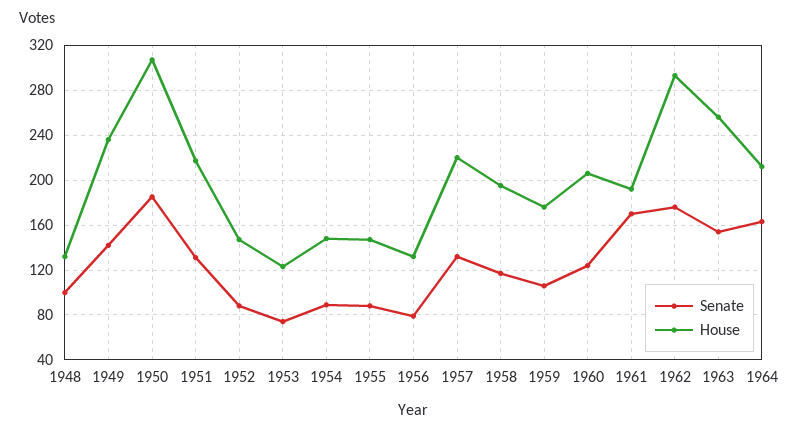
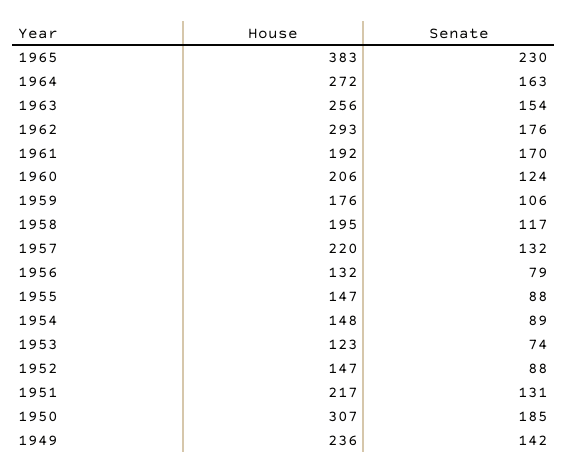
Senate, 1948: 100 -> none
House, 1948: 130 -> none
House, 1964: 210 -> 272
House, 1965: none -> 383
Senate, 1965: none -> 230

